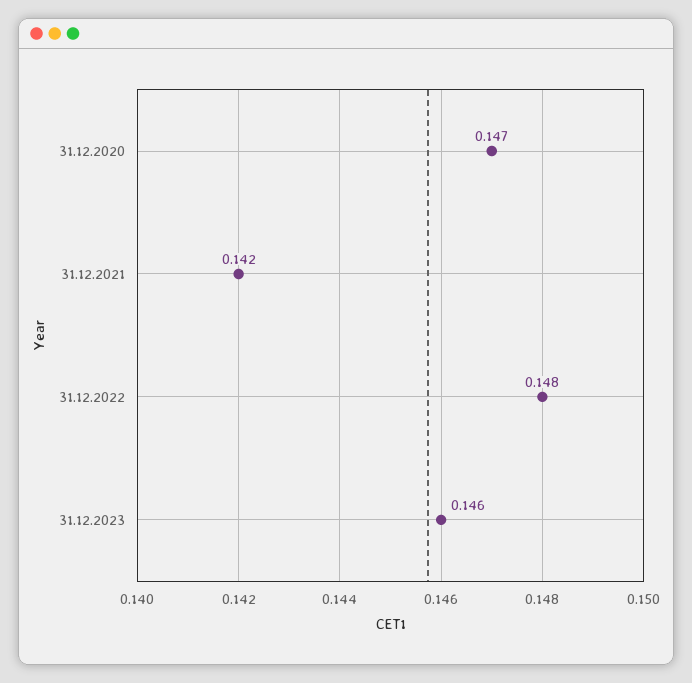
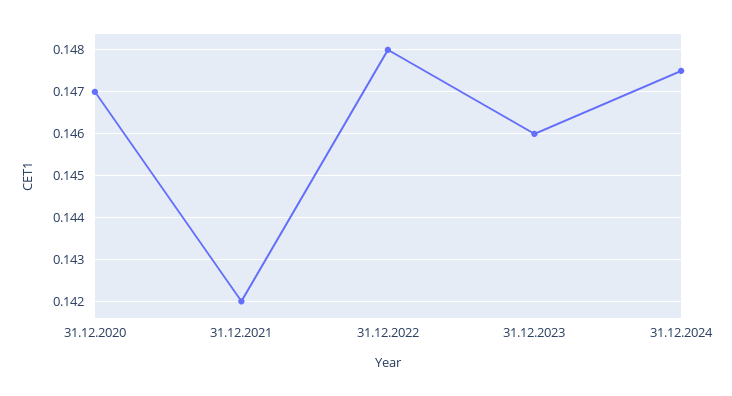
31.12.2024: none -> 0.1475

